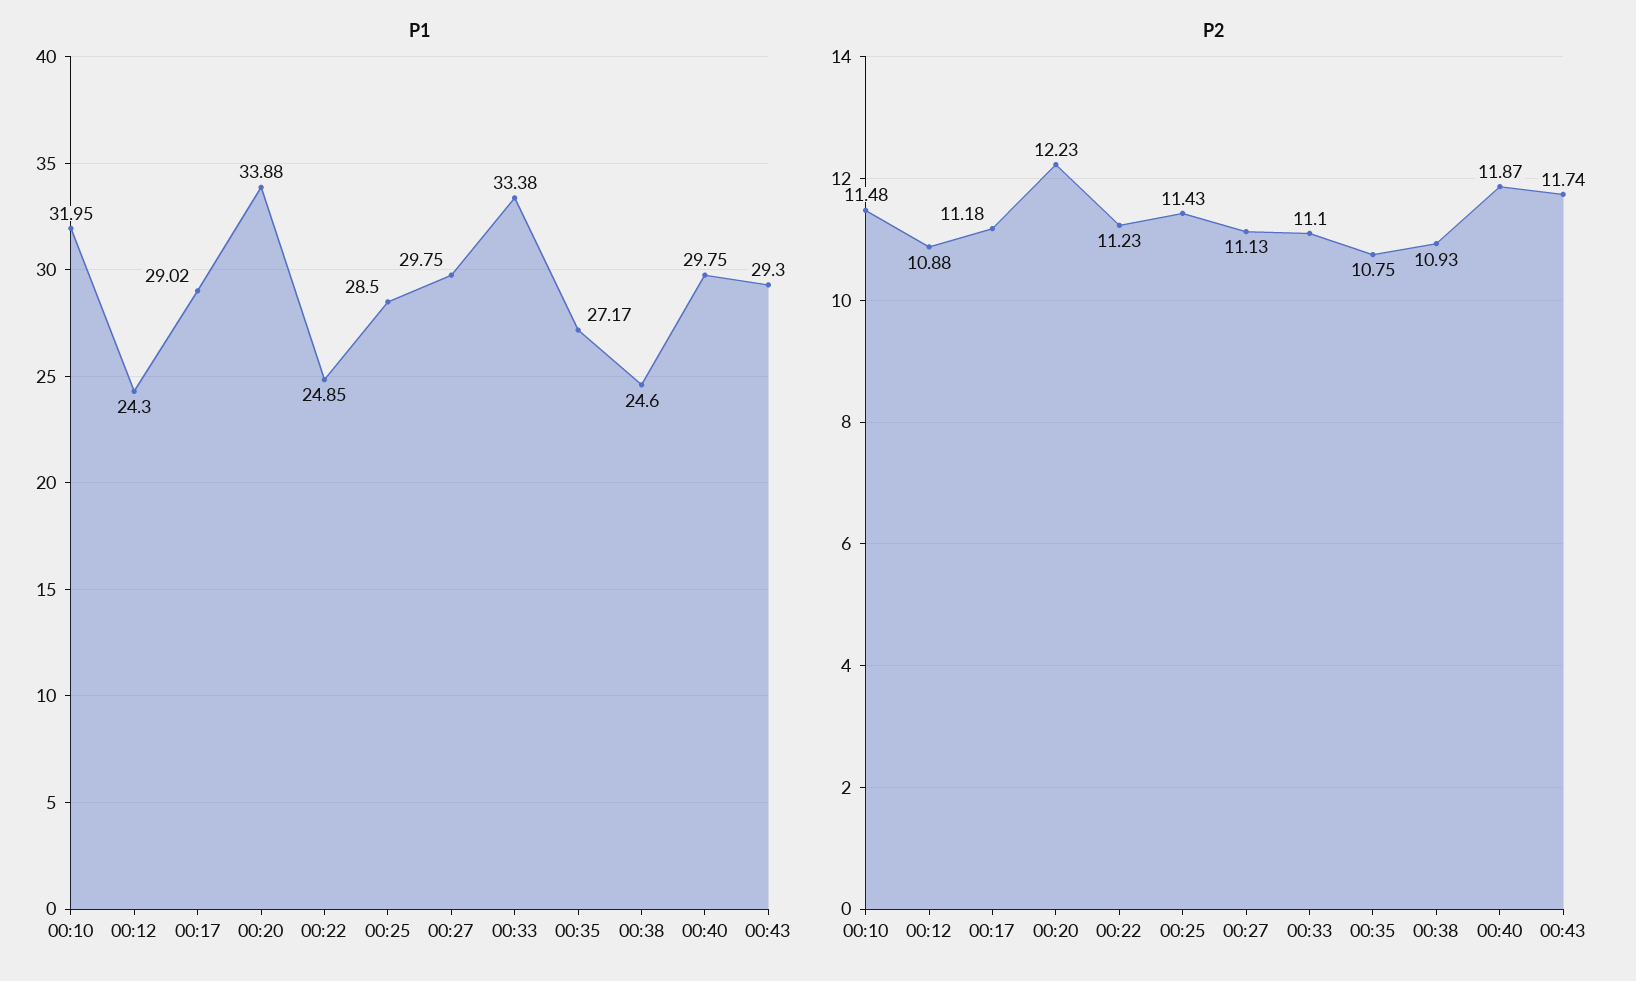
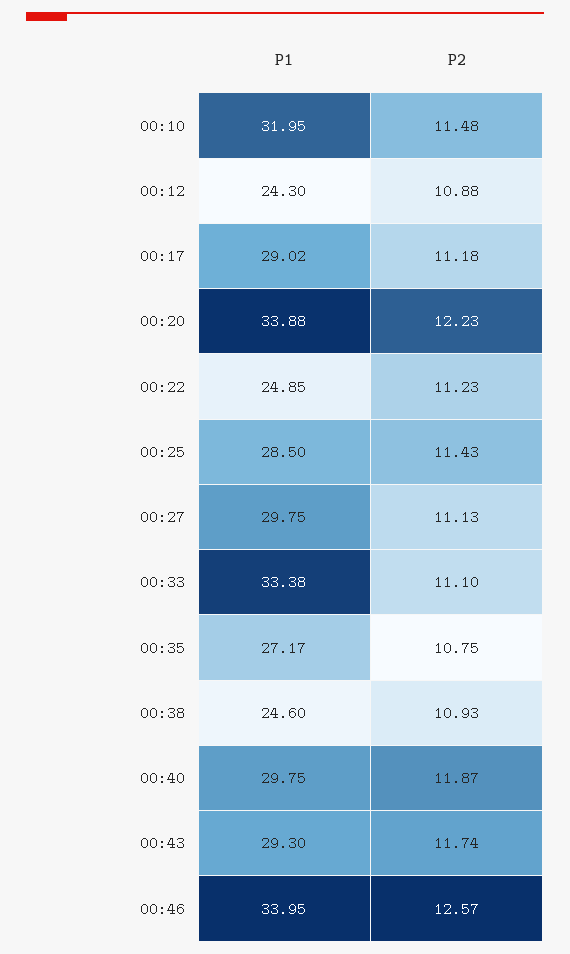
P1, 00:46: none -> 33.95
P2, 00:46: none -> 12.57

